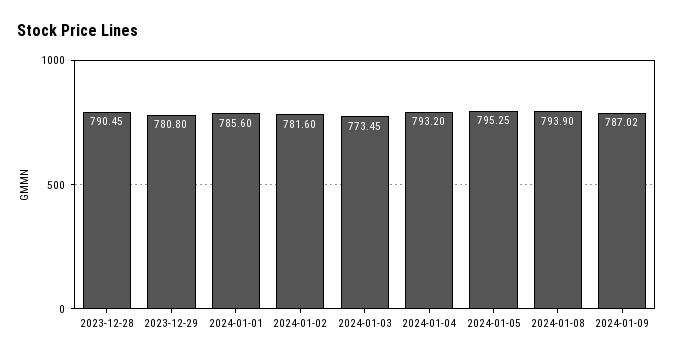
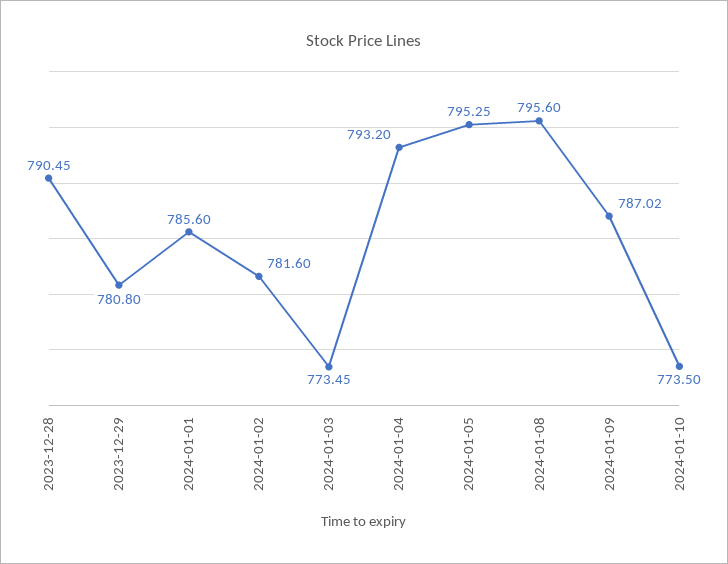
2024-01-08: 793.9 -> 795.6
2024-01-10: none -> 773.5

